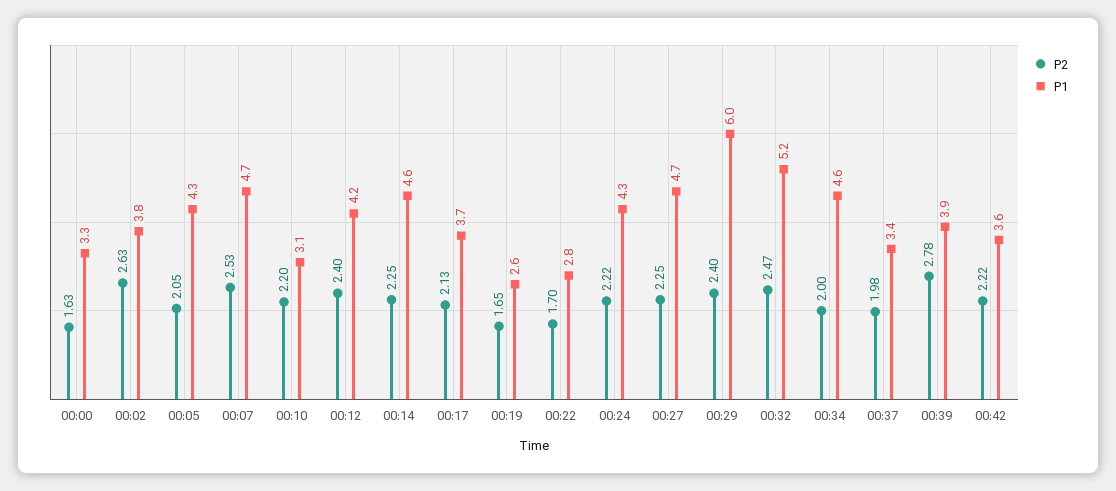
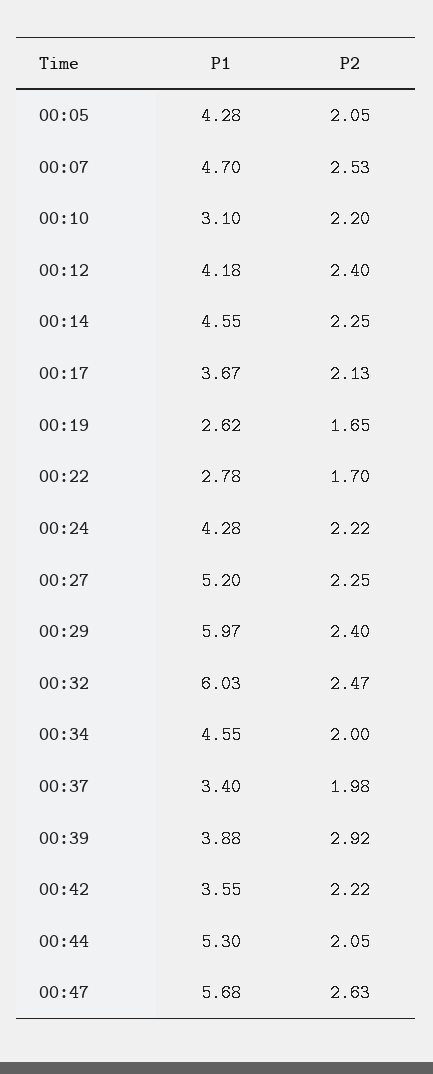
P2, 00:00: 1.63 -> none
P1, 00:00: 3.3 -> none
P2, 00:02: 2.63 -> none
P1, 00:02: 3.8 -> none
P1, 00:27: 4.7 -> 5.2
P1, 00:32: 5.2 -> 6.03
P2, 00:39: 2.78 -> 2.92
P1, 00:44: none -> 5.3
P2, 00:44: none -> 2.05
P1, 00:47: none -> 5.68
P2, 00:47: none -> 2.63

